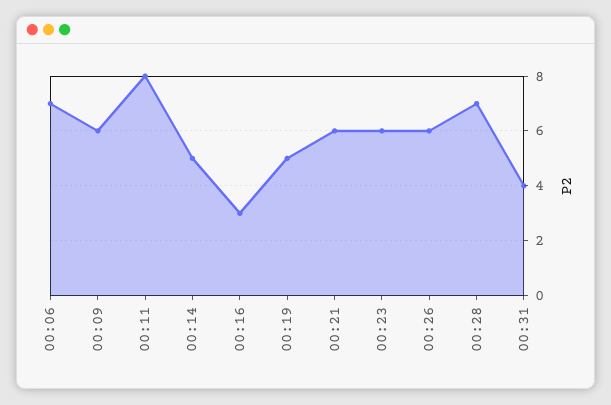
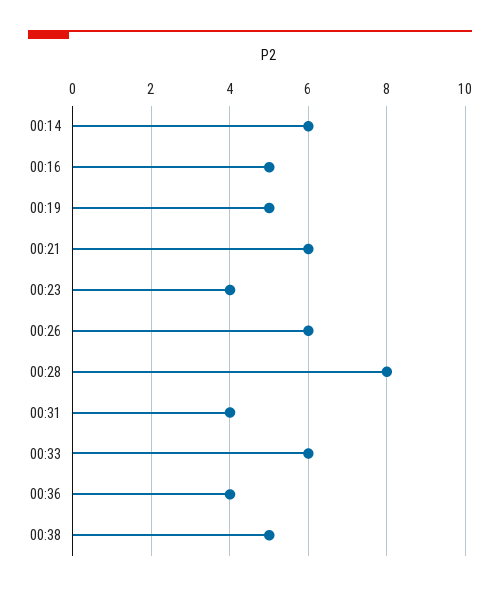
00:06: 7 -> none
00:09: 6 -> none
00:11: 8 -> none
00:14: 5 -> 6
00:16: 3 -> 5
00:23: 6 -> 4
00:28: 7 -> 8
00:33: none -> 6
00:36: none -> 4
00:38: none -> 5

